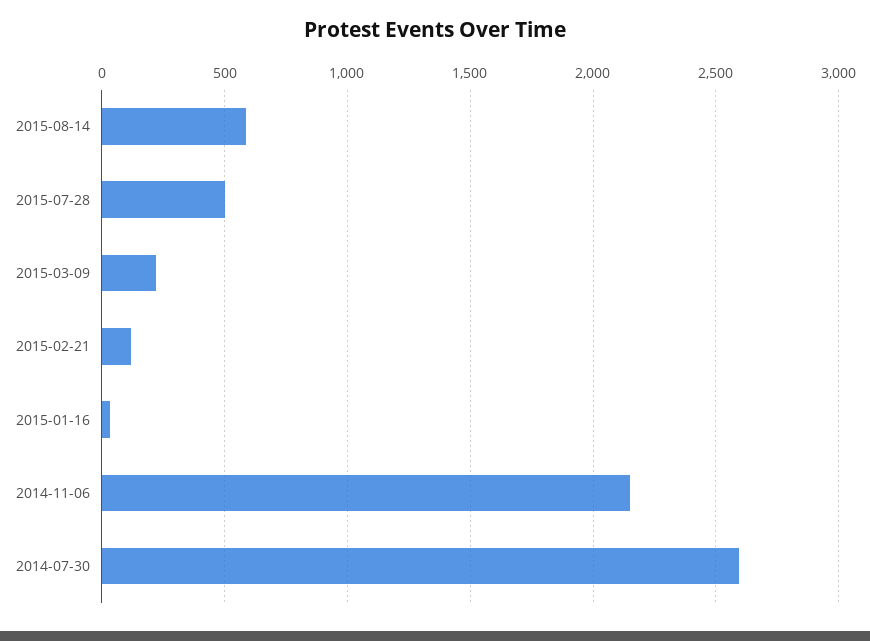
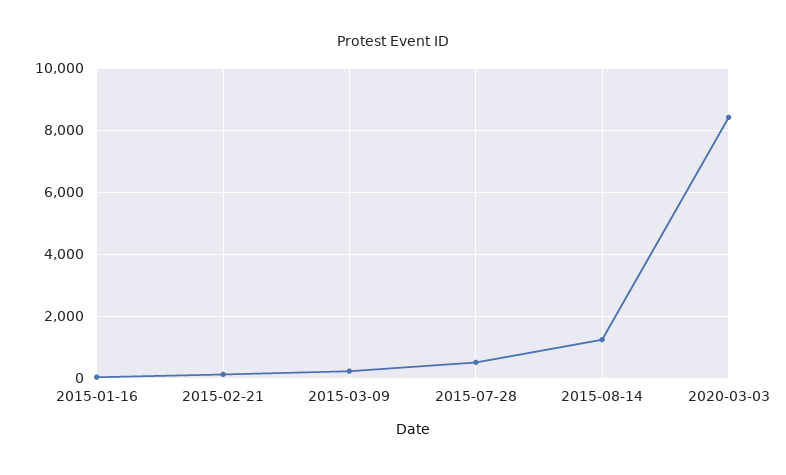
2015-08-14: 600 -> 1200
2014-11-06: 2150 -> none
2014-07-30: 2600 -> none
2020-03-03: none -> 8400

